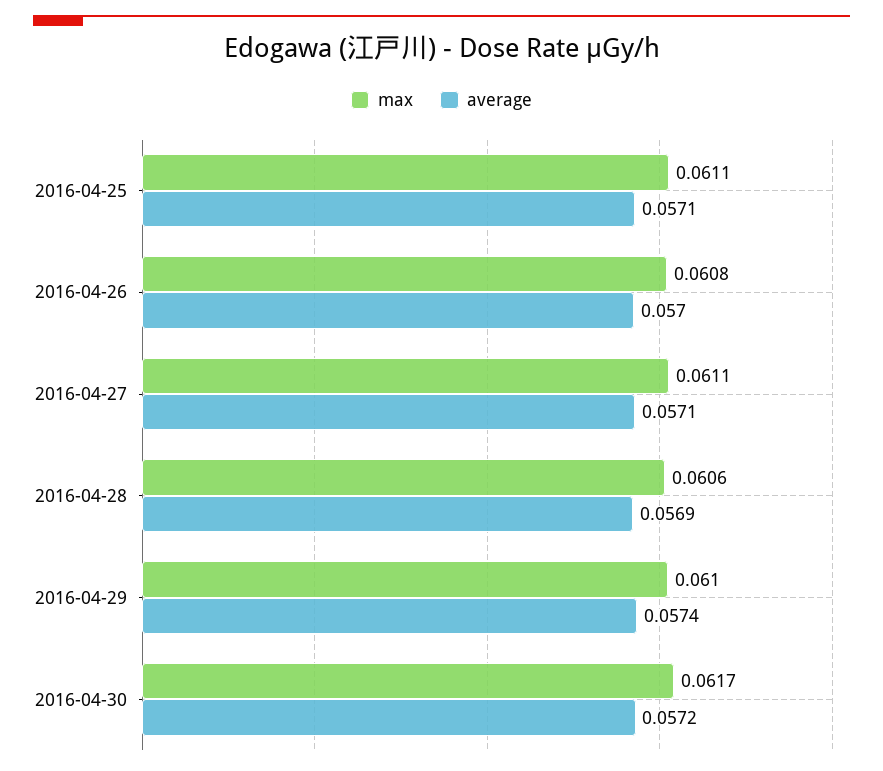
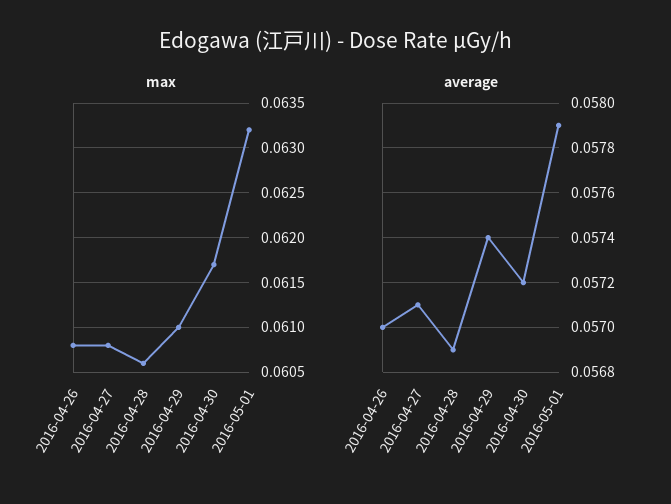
max, 2016-04-25: 0.0611 -> none
average, 2016-04-25: 0.0571 -> none
max, 2016-04-27: 0.0611 -> 0.0608
max, 2016-05-01: none -> 0.0632
average, 2016-05-01: none -> 0.0579

